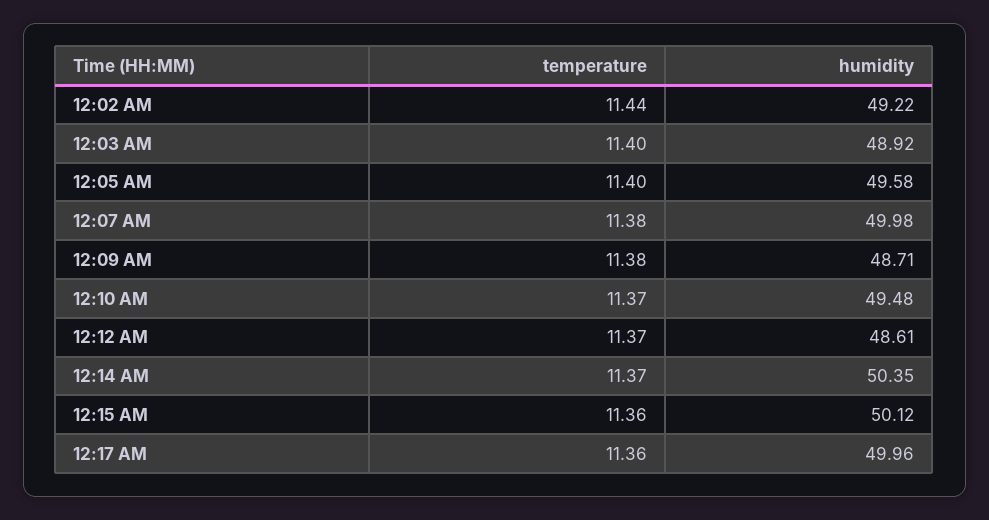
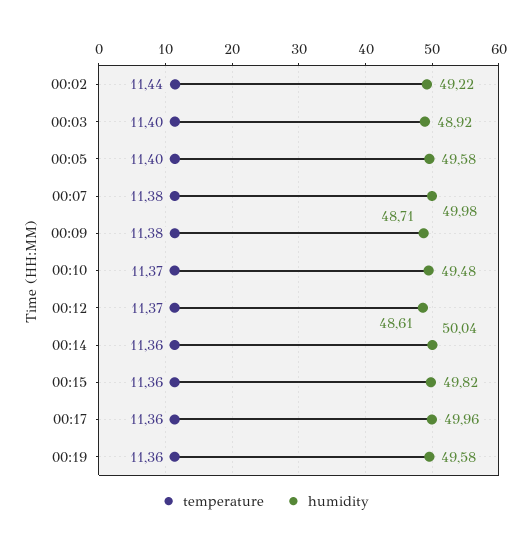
temperature, 12:14 AM: 11.37 -> 11.36
humidity, 12:14 AM: 50.35 -> 50.04
humidity, 12:15 AM: 50.12 -> 49.82
temperature, 00:19: none -> 11.36
humidity, 00:19: none -> 49.58

